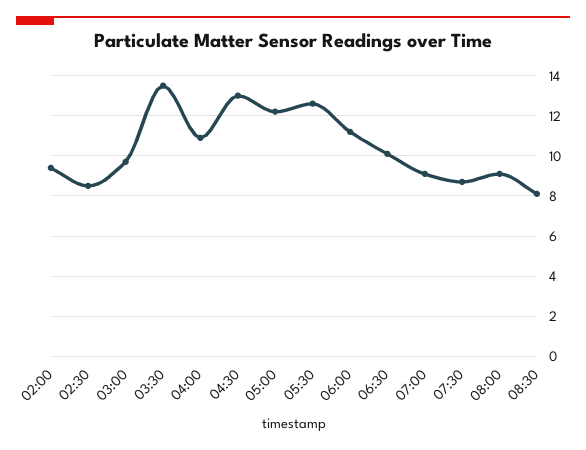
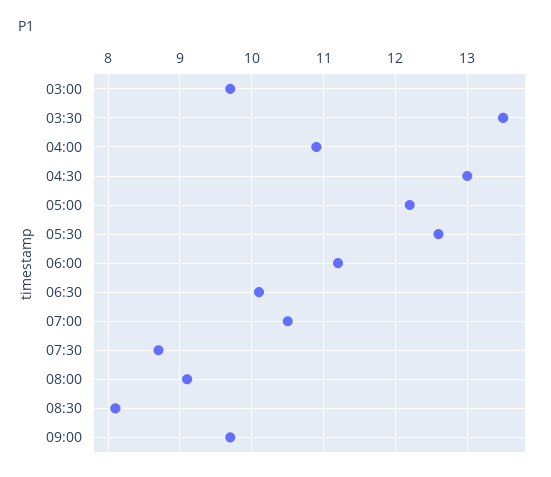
02:00: 9.5 -> none
02:30: 8.5 -> none
07:00: 9 -> 10.5
09:00: none -> 9.7

